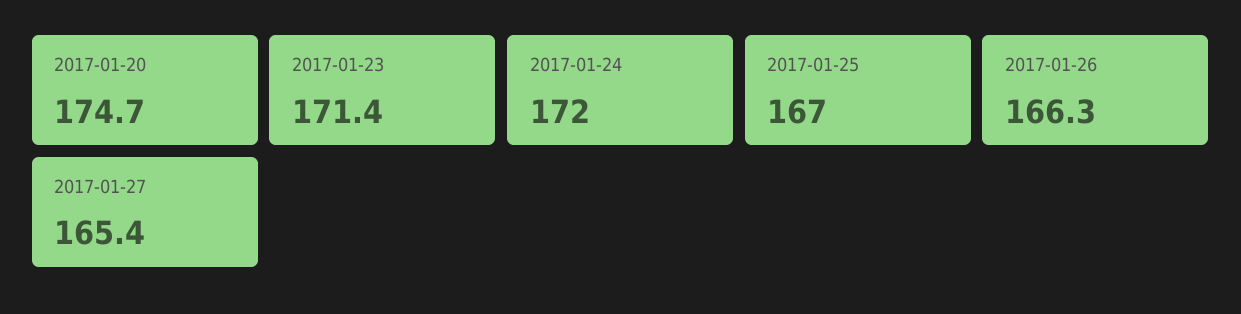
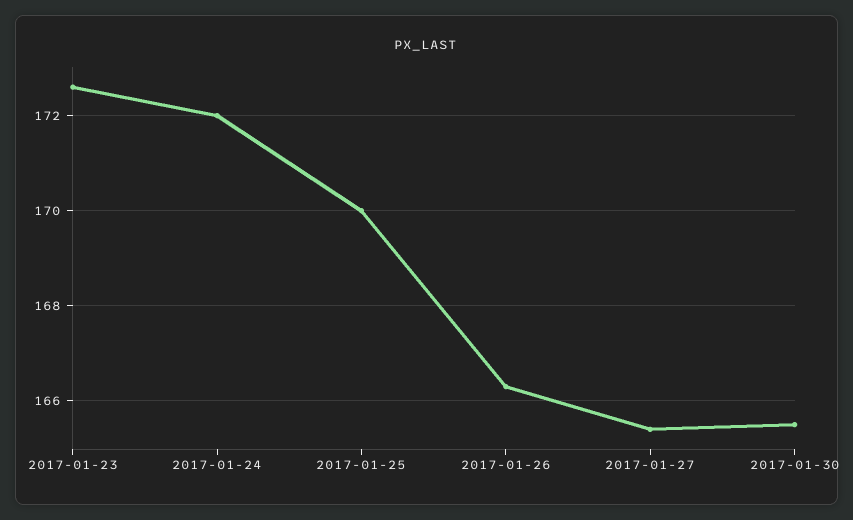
2017-01-20: 174.7 -> none
2017-01-23: 171.4 -> 172.5
2017-01-25: 167 -> 170
2017-01-30: none -> 165.5

